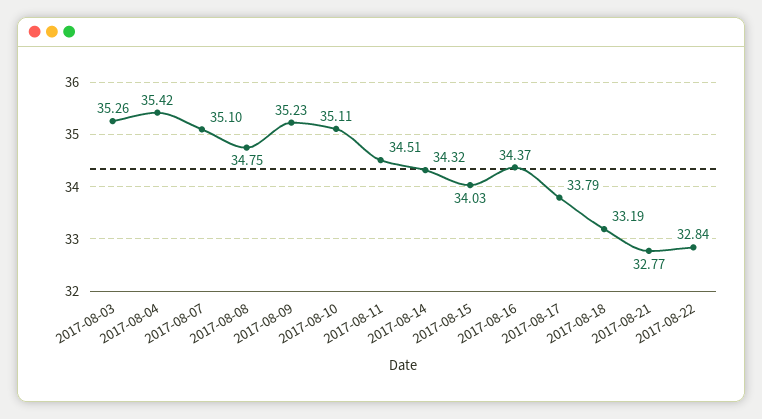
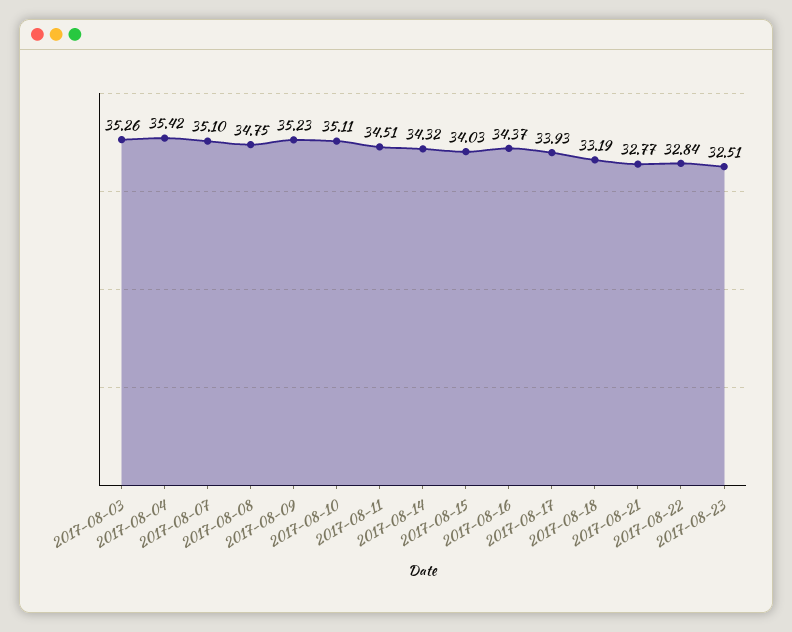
2017-08-17: 33.79 -> 33.93
2017-08-23: none -> 32.51

